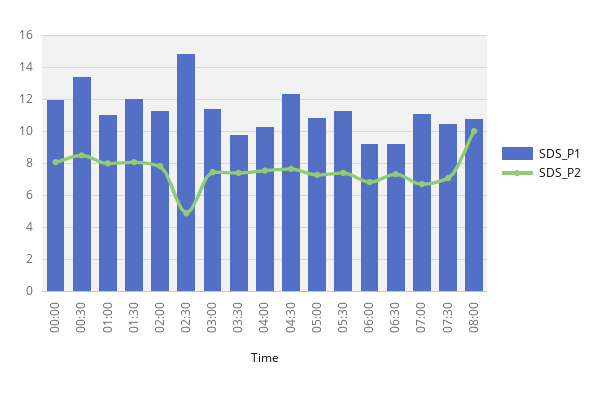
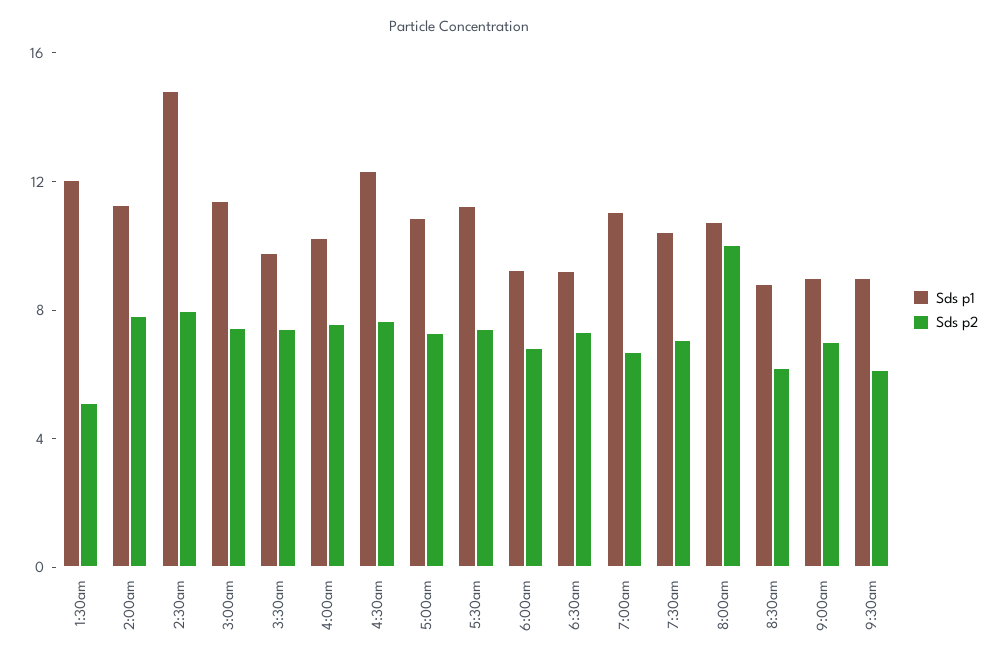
SDS_P1, 00:00: 12 -> none
SDS_P2, 00:00: 8 -> none
SDS_P1, 00:30: 13.5 -> none
SDS_P2, 00:30: 8.5 -> none
SDS_P1, 01:00: 11 -> none
SDS_P2, 01:00: 8 -> none
SDS_P2, 01:30: 8 -> 5
SDS_P2, 02:30: 5 -> 8
SDS_P1, 8:30am: none -> 9
SDS_P2, 8:30am: none -> 6
SDS_P1, 9:00am: none -> 9
SDS_P2, 9:00am: none -> 7
SDS_P1, 9:30am: none -> 9
SDS_P2, 9:30am: none -> 6

